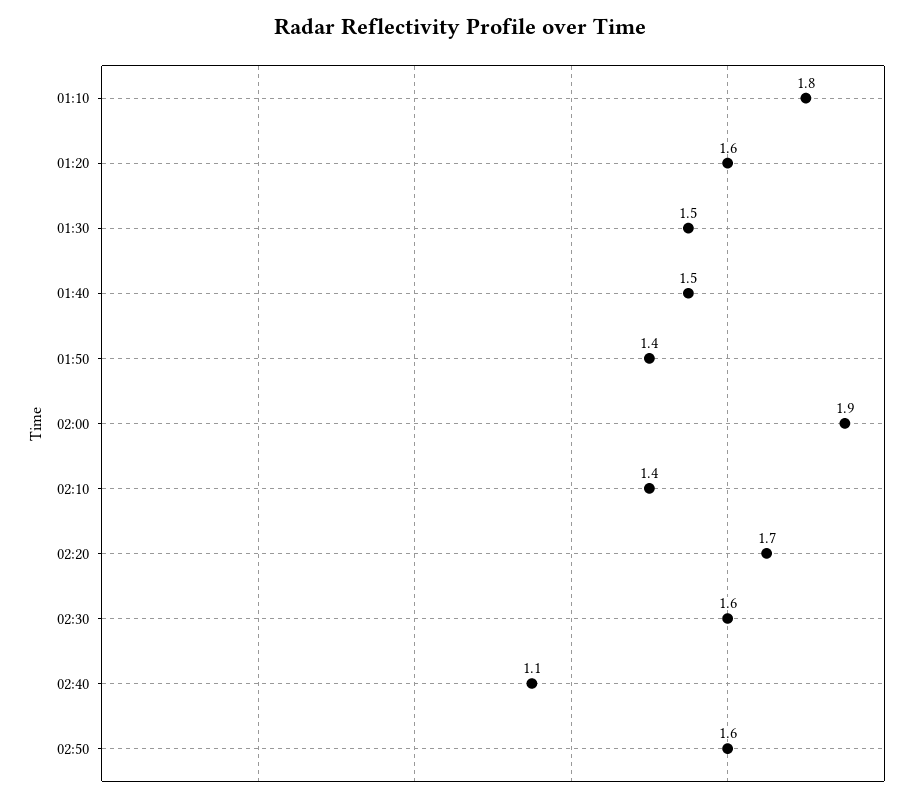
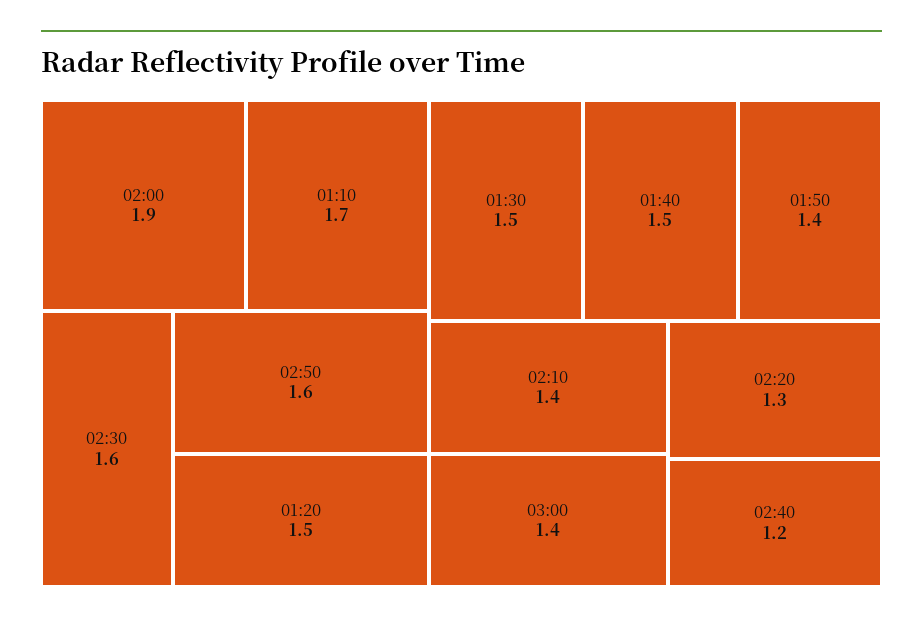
01:10: 1.8 -> 1.7
01:20: 1.6 -> 1.5
02:20: 1.7 -> 1.3
02:40: 1.1 -> 1.2
03:00: none -> 1.4

